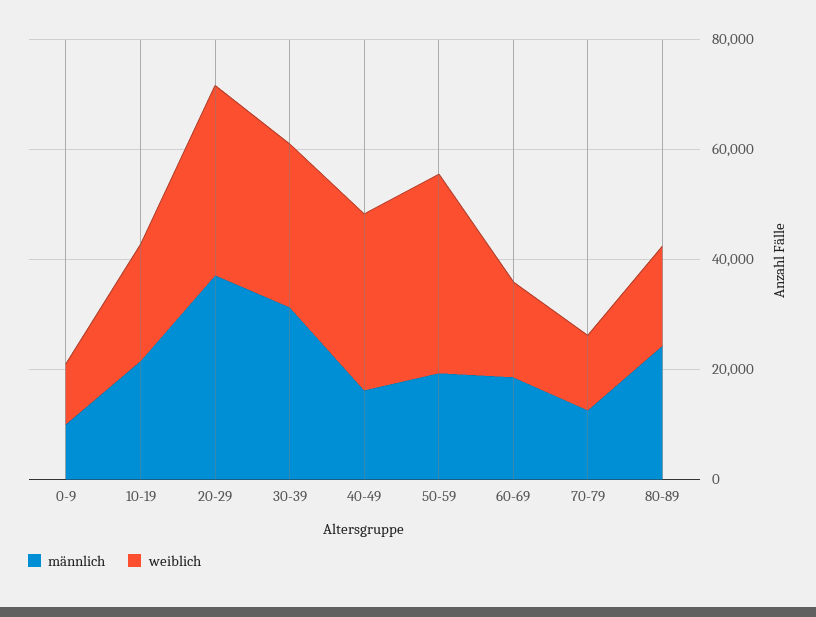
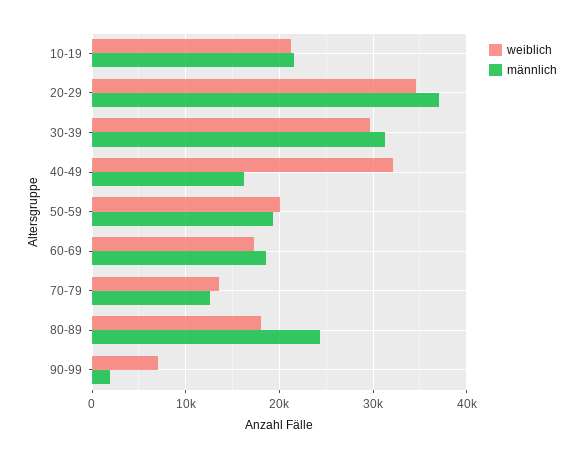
männlich, 0-9: 10000 -> none
weiblich, 0-9: 10000 -> none
weiblich, 50-59: 35000 -> 20000
weiblich, 90-99: none -> 7000
männlich, 90-99: none -> 2000

